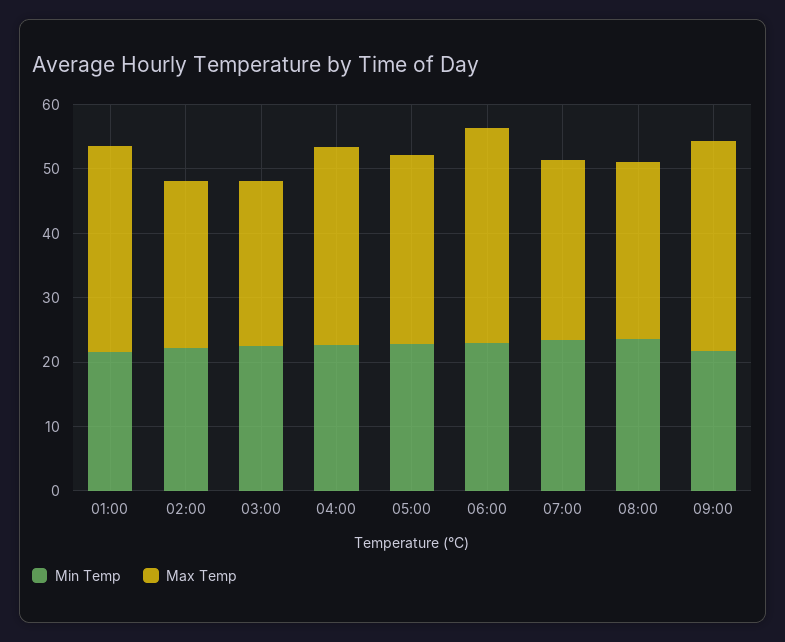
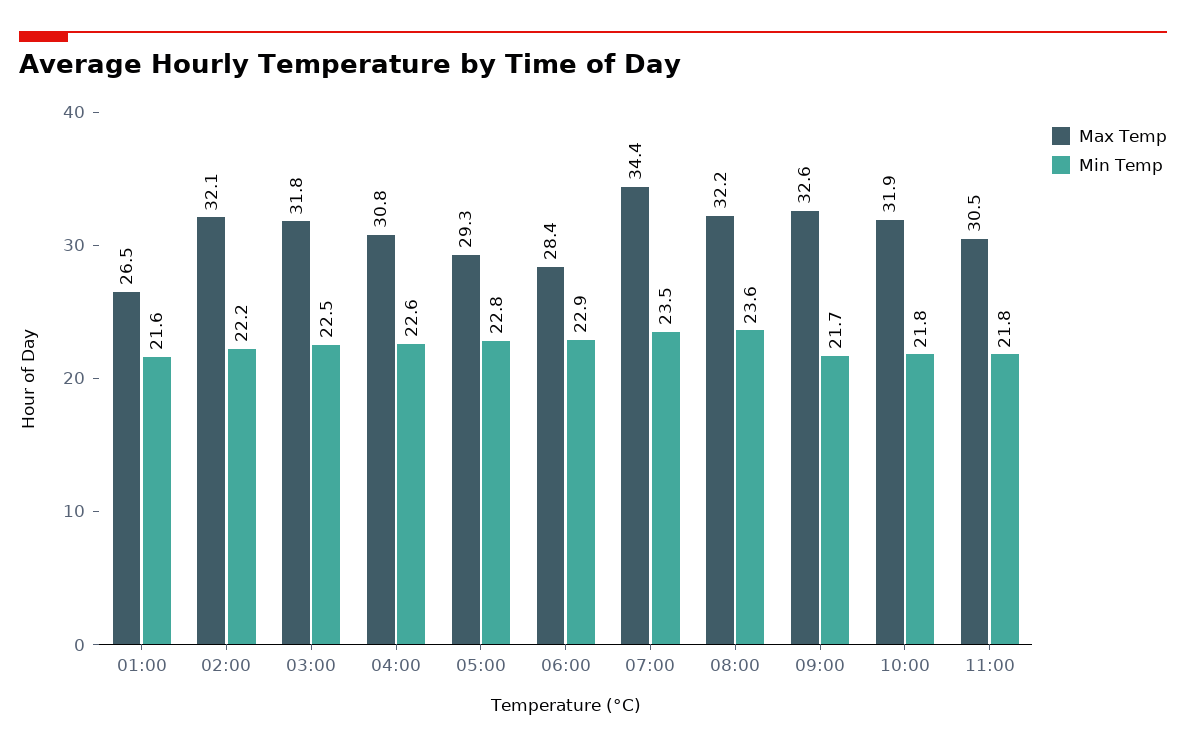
Max Temp, 01:00: 32 -> 26.5
Max Temp, 02:00: 26 -> 32.1
Max Temp, 03:00: 26 -> 31.8
Max Temp, 06:00: 34 -> 28.4
Max Temp, 07:00: 28 -> 34.4
Max Temp, 08:00: 28 -> 32.2
Max Temp, 10:00: none -> 31.9
Min Temp, 10:00: none -> 21.8
Max Temp, 11:00: none -> 30.5
Min Temp, 11:00: none -> 21.8

